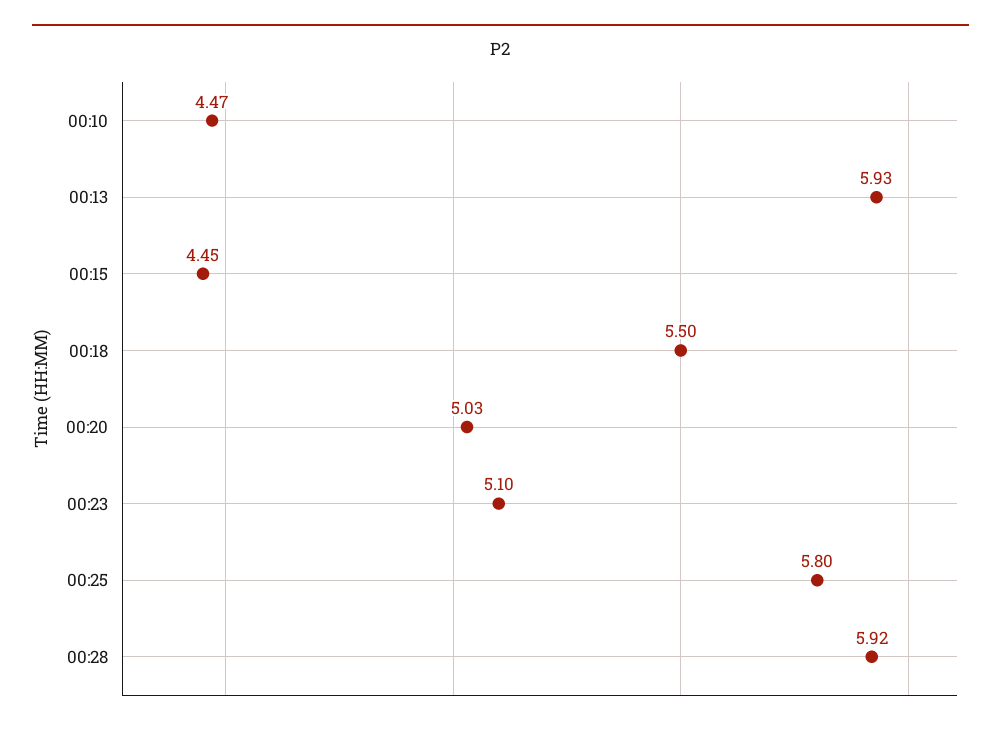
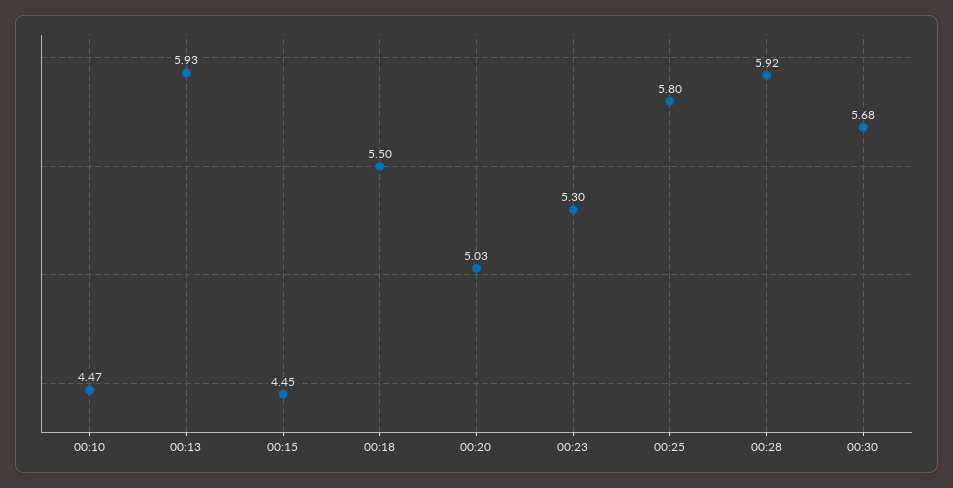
00:23: 5.1 -> 5.3
00:30: none -> 5.68

